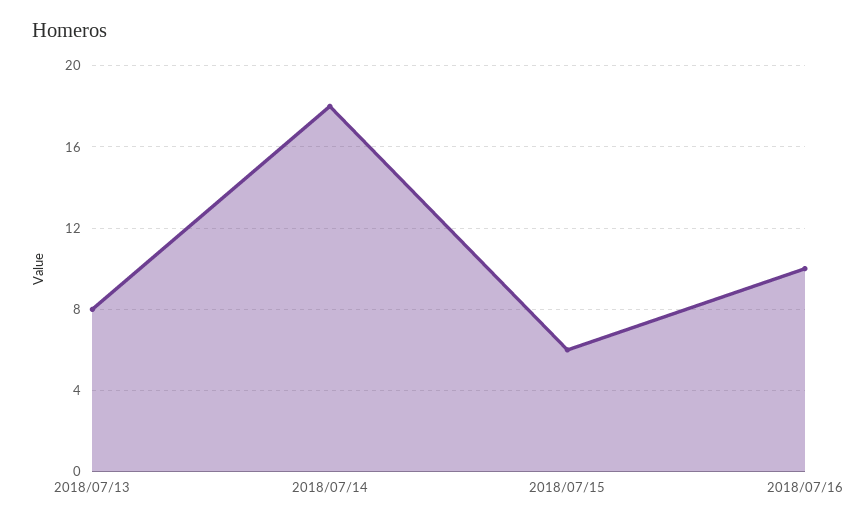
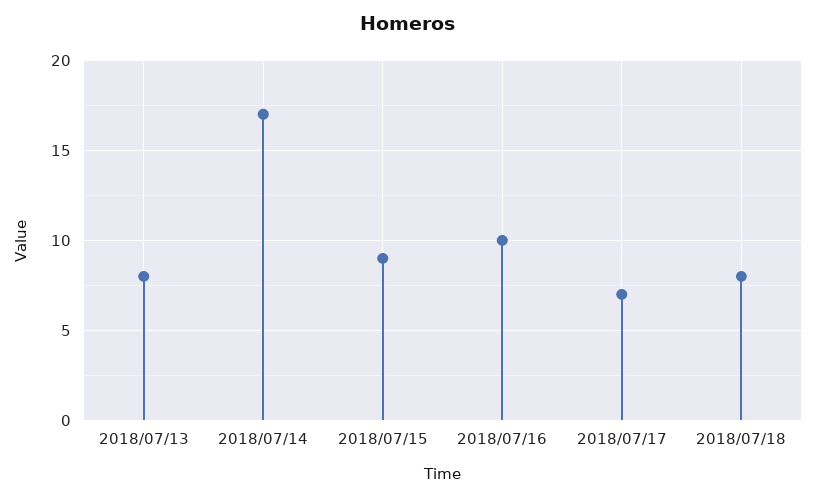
2018/07/14: 18 -> 17
2018/07/15: 6 -> 9
2018/07/17: none -> 7
2018/07/18: none -> 8

